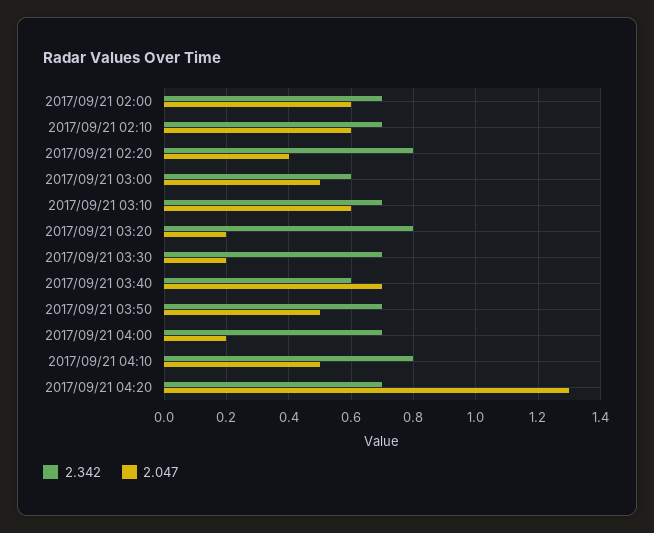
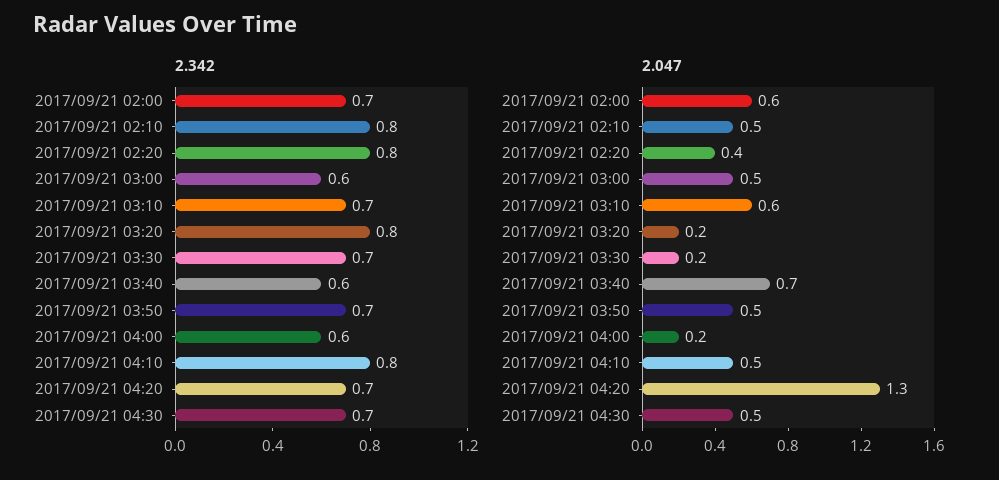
2.342, 2017/09/21 02:10: 0.7 -> 0.8
2.047, 2017/09/21 02:10: 0.6 -> 0.5
2.342, 2017/09/21 04:00: 0.7 -> 0.6
2.342, 2017/09/21 04:30: none -> 0.7
2.047, 2017/09/21 04:30: none -> 0.5

